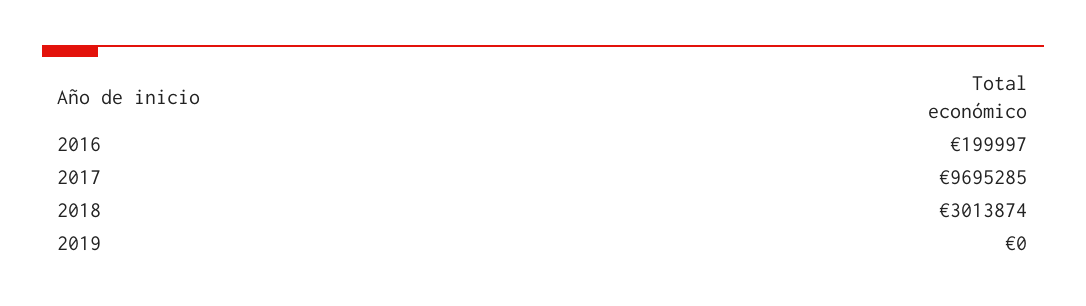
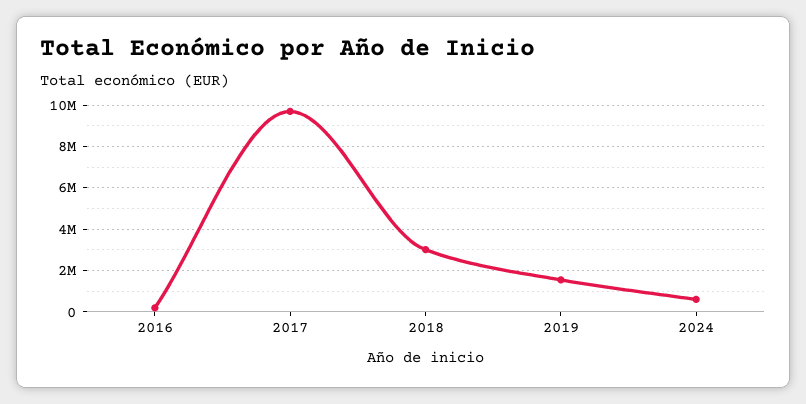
2019: 0 -> 1500000
2024: none -> 500000

